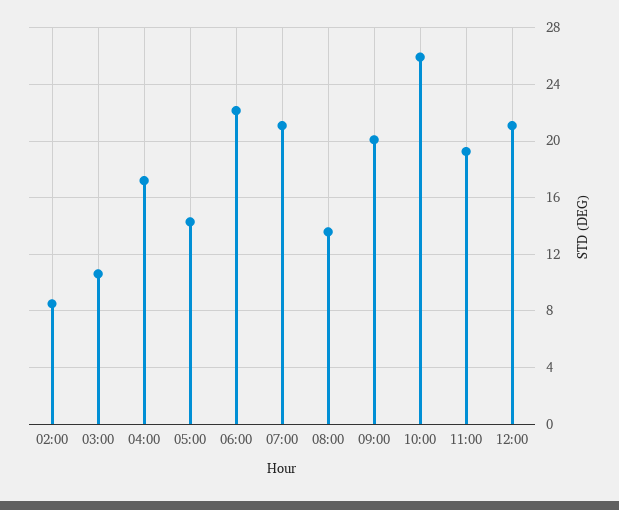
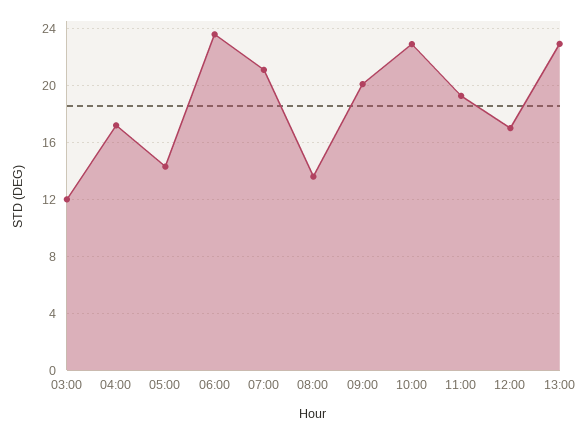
02:00: 8.5 -> none
03:00: 10.5 -> 12
06:00: 22 -> 23.5
10:00: 26 -> 23
12:00: 21 -> 17
13:00: none -> 23

